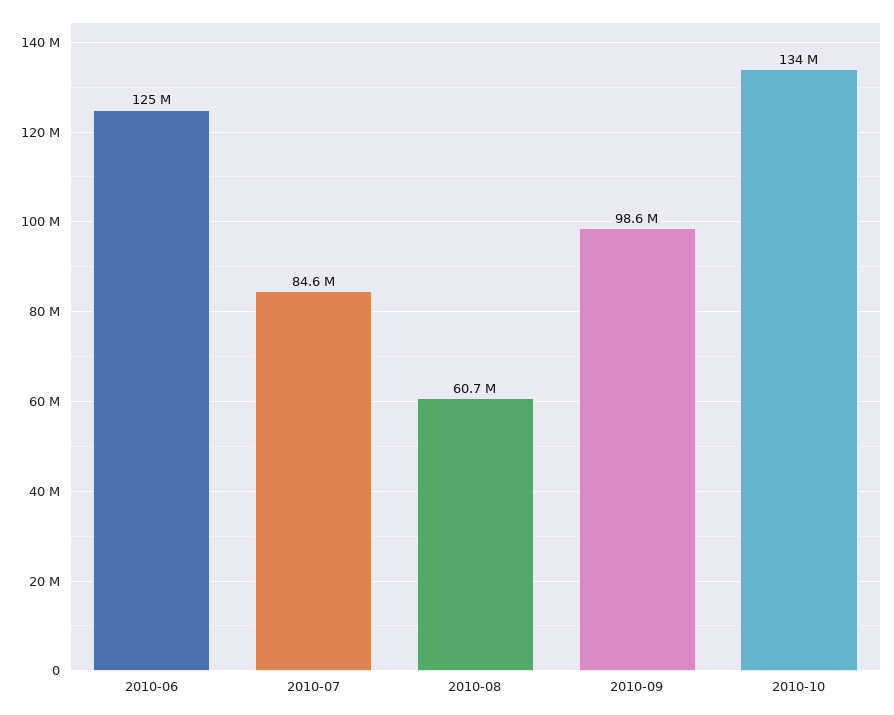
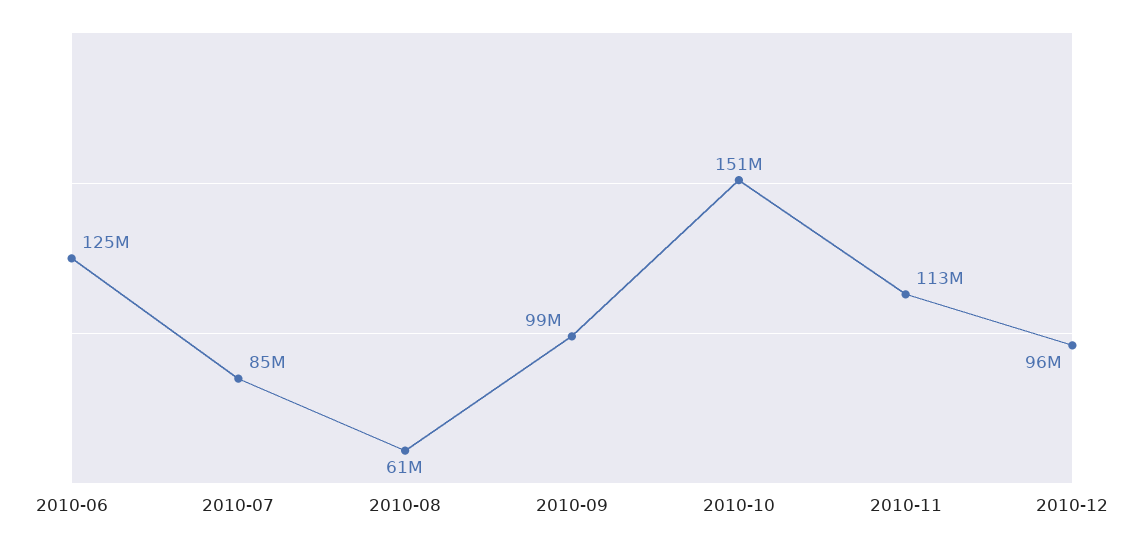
2010-10: 134000000 -> 151000000
2010-11: none -> 113000000
2010-12: none -> 96000000

